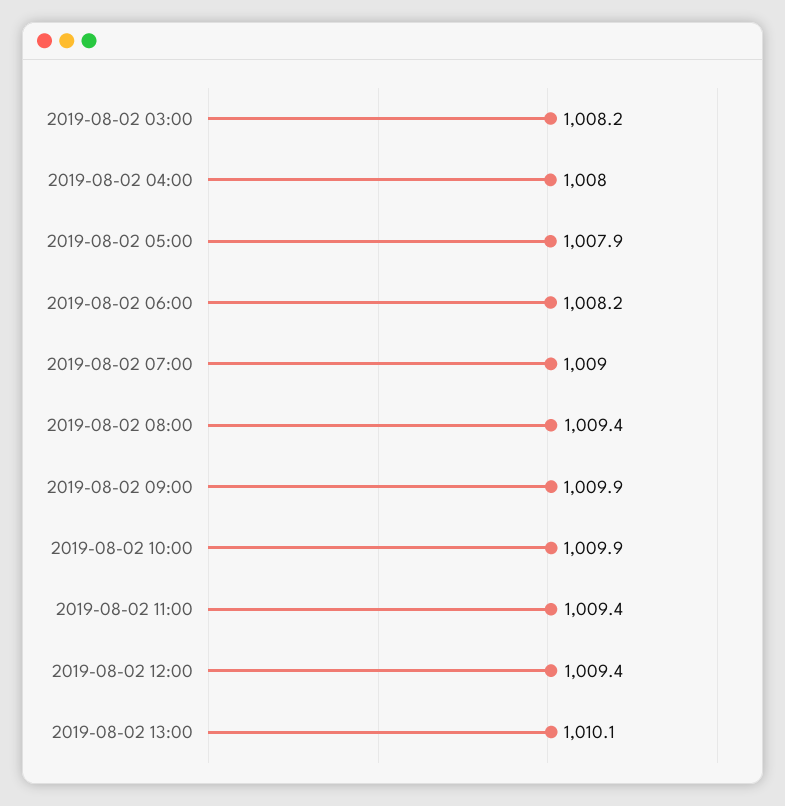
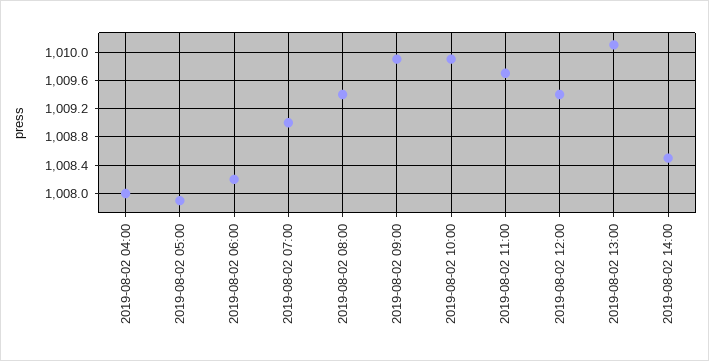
2019-08-02 03:00: 1008.2 -> none
2019-08-02 11:00: 1009.4 -> 1009.7
2019-08-02 14:00: none -> 1008.5

